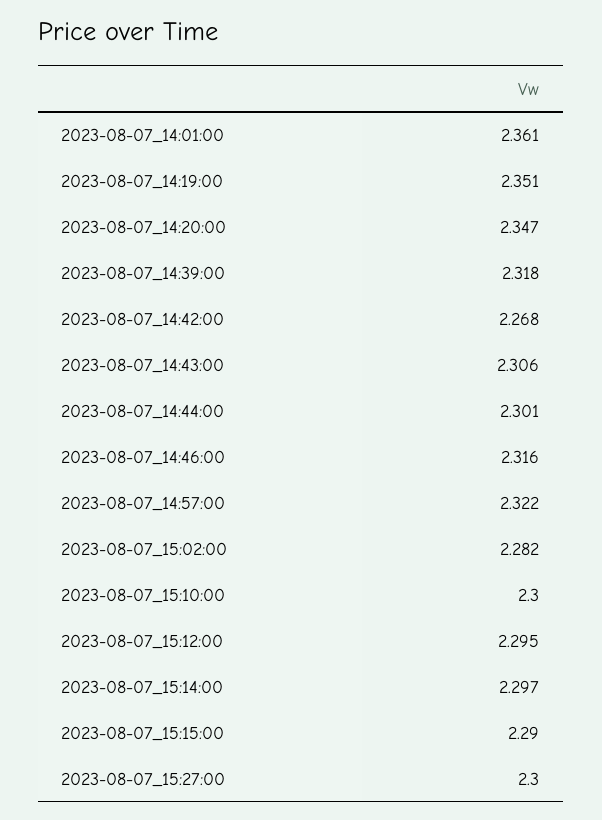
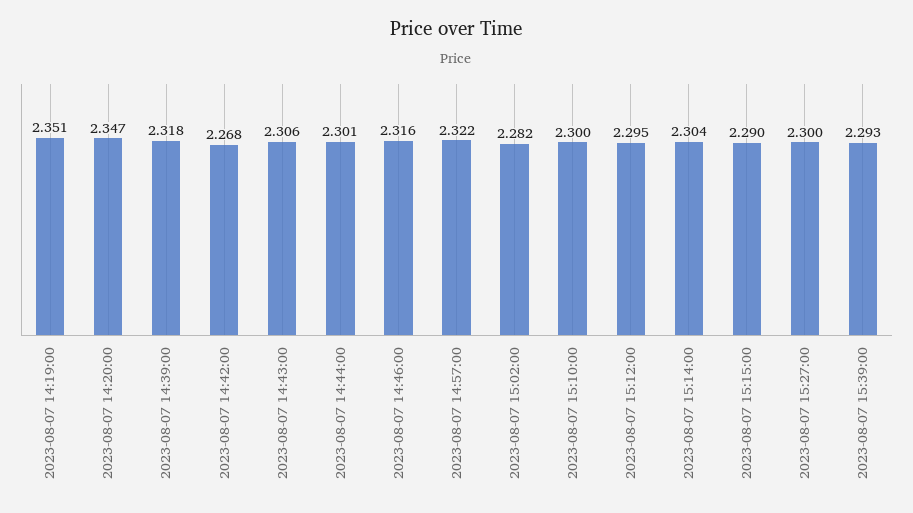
2023-08-07_14:01:00: 2.361 -> none
2023-08-07_15:14:00: 2.297 -> 2.304
2023-08-07 15:39:00: none -> 2.293

